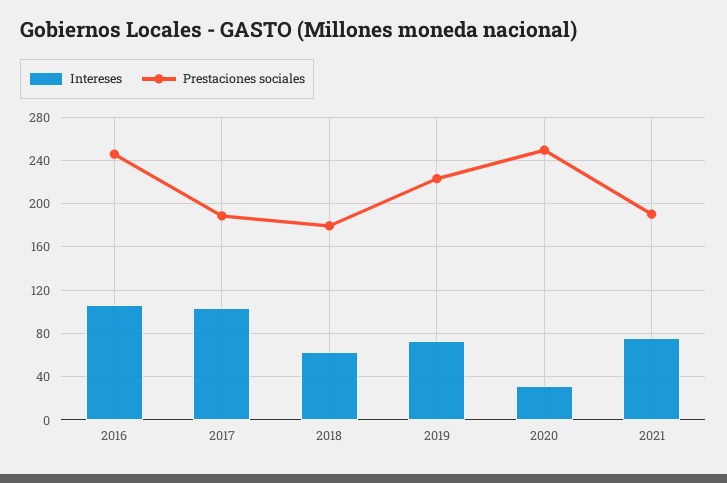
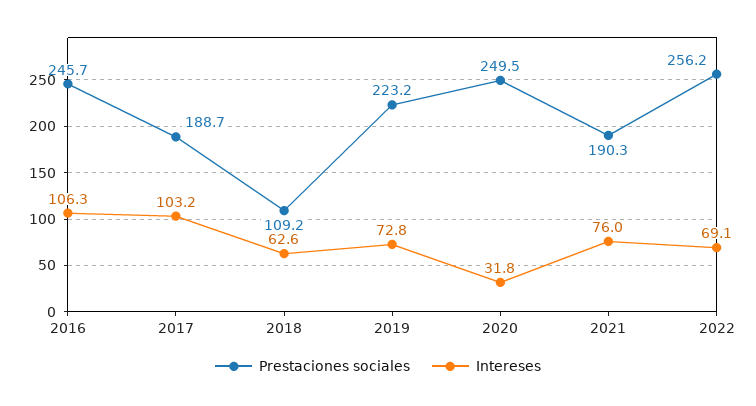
Prestaciones sociales, 2018: 180 -> 109.2
Prestaciones sociales, 2022: none -> 256.2
Intereses, 2022: none -> 69.1

